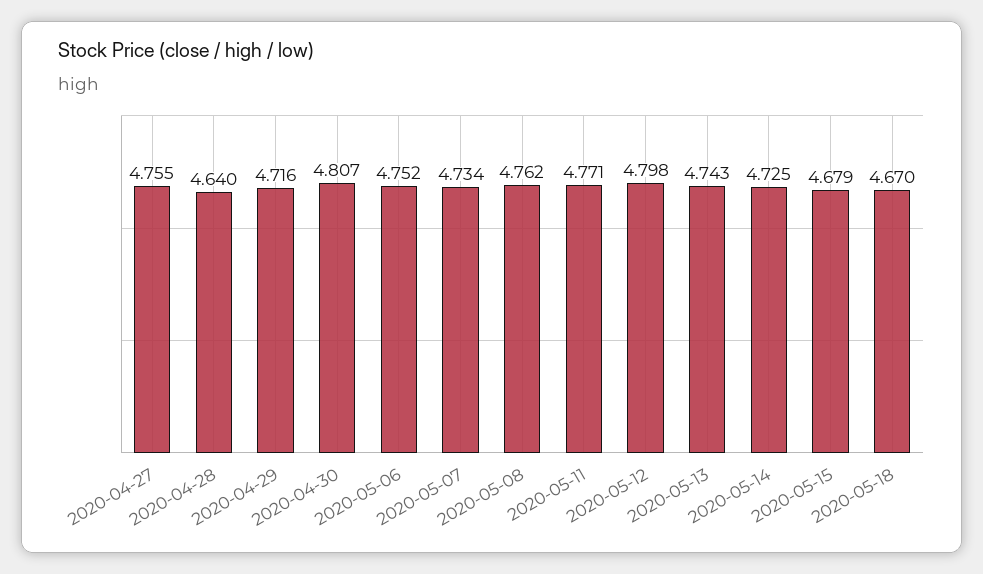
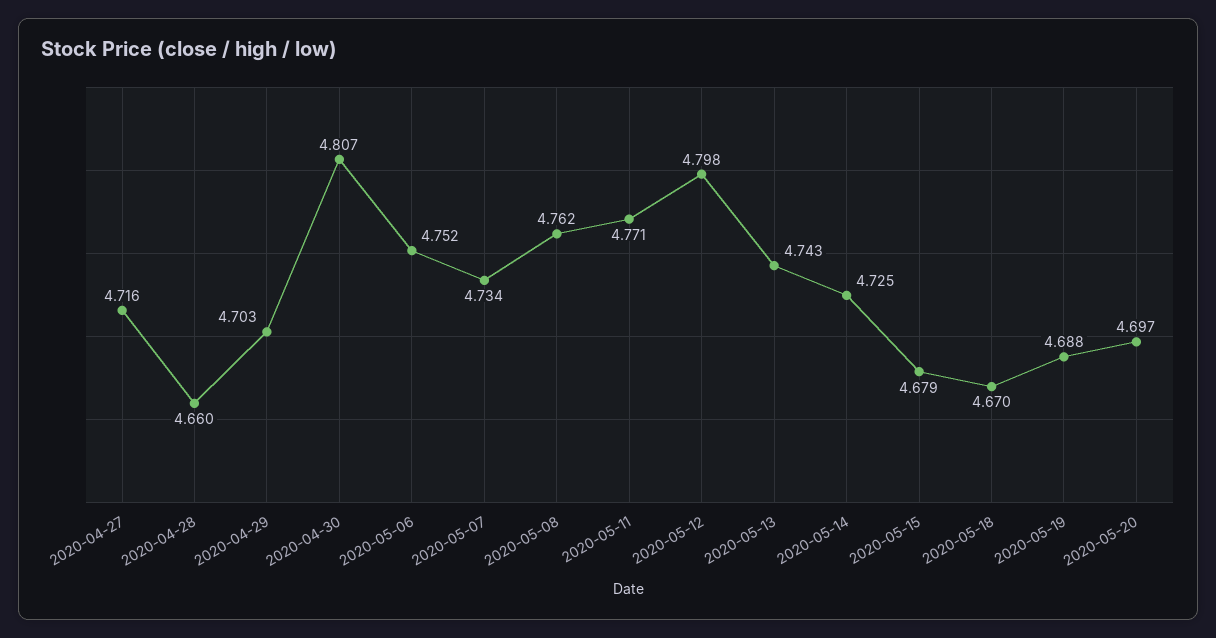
2020-04-27: 4.755 -> 4.716
2020-04-28: 4.64 -> 4.66
2020-04-29: 4.716 -> 4.703
2020-05-19: none -> 4.688
2020-05-20: none -> 4.697

